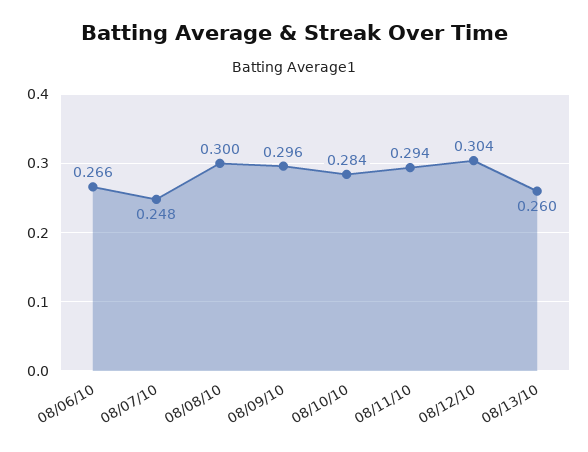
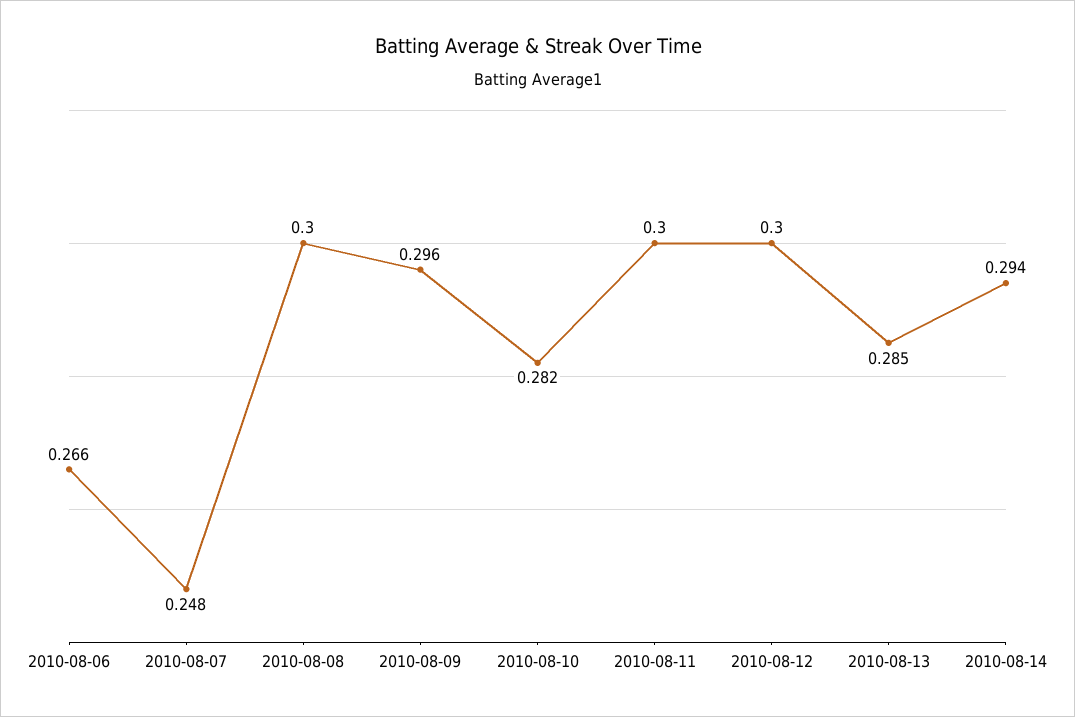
08/10/10: 0.284 -> 0.282
08/11/10: 0.294 -> 0.3
08/12/10: 0.304 -> 0.3
08/13/10: 0.26 -> 0.285
2010-08-14: none -> 0.294

